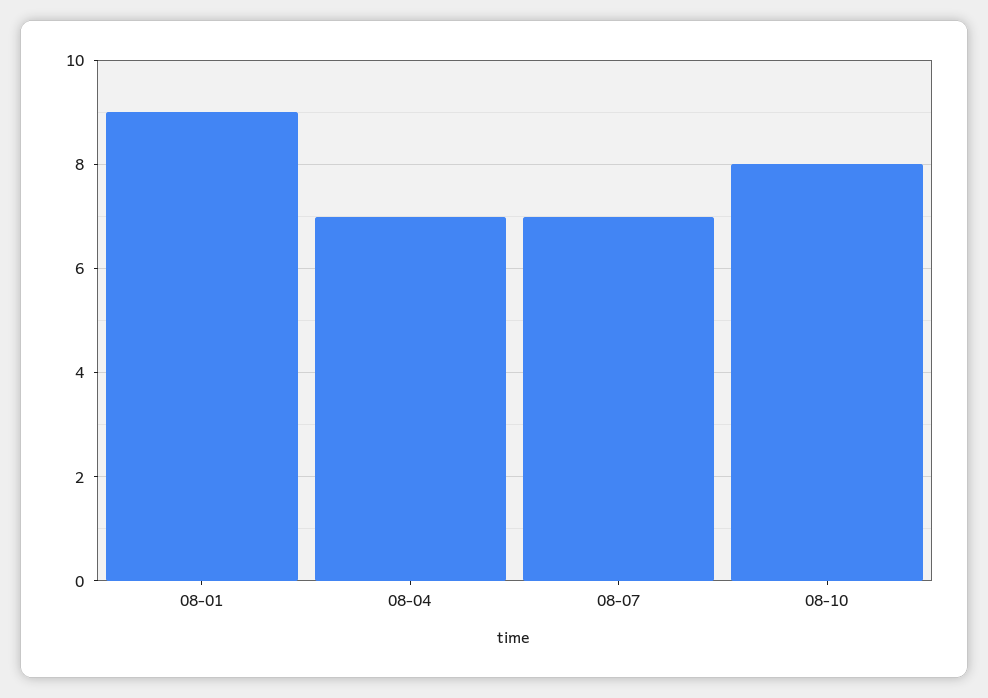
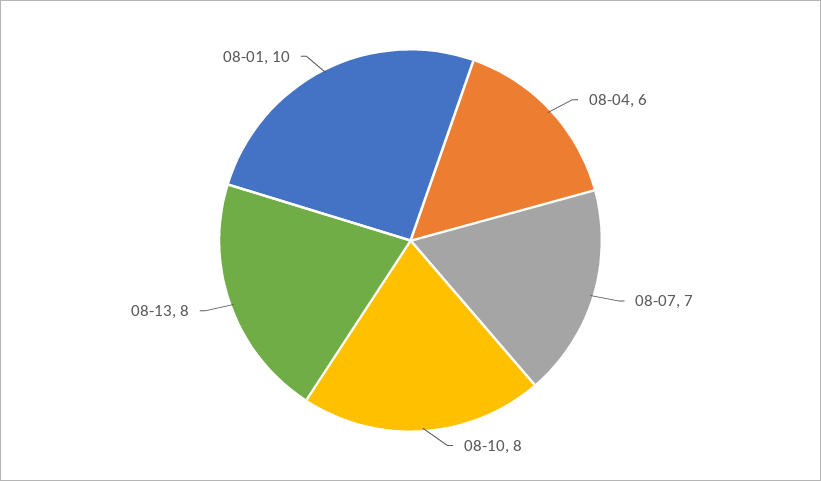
08-01: 9 -> 10
08-04: 7 -> 6
08-13: none -> 8

